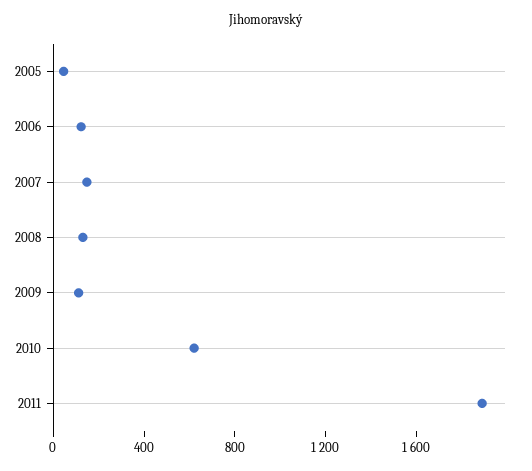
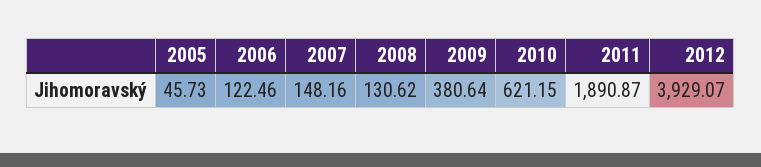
2009: 100 -> 380.64
2012: none -> 3929.07

